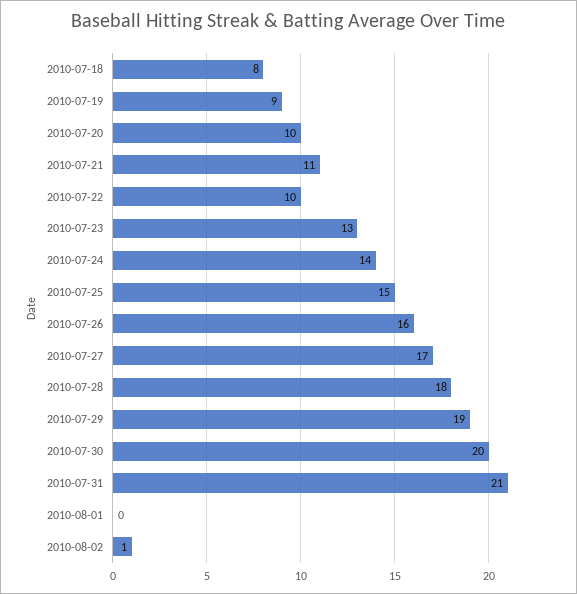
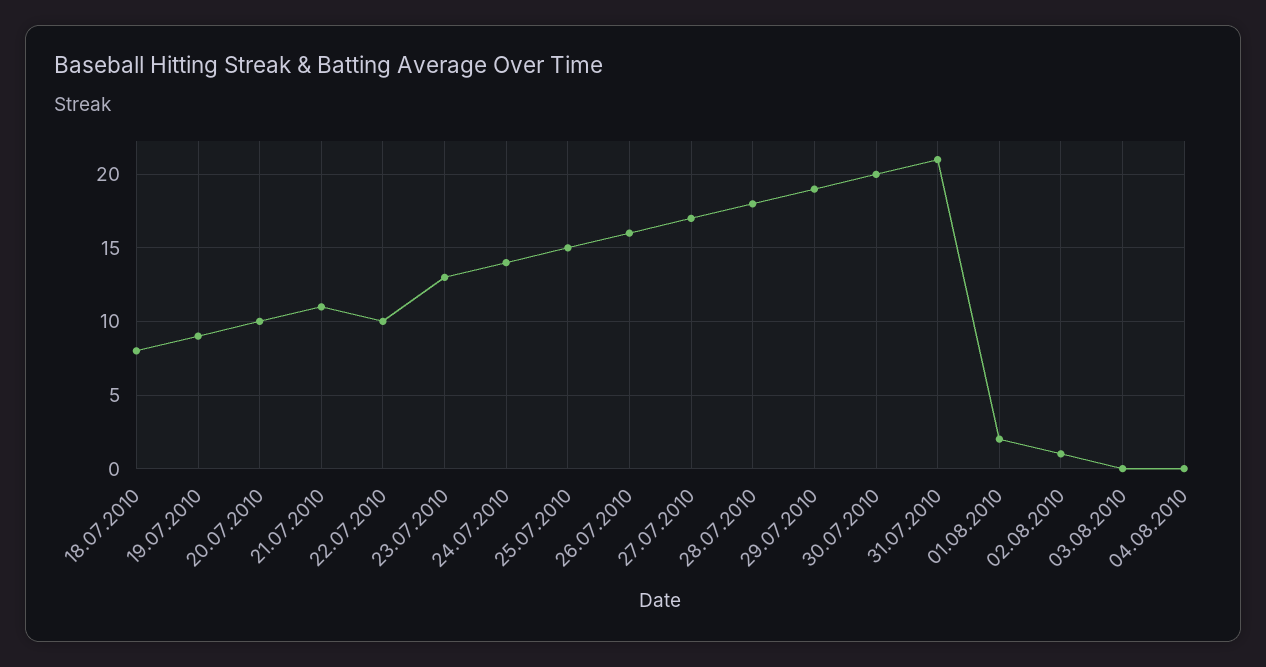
2010-08-01: 0 -> 2
03.08.2010: none -> 0
04.08.2010: none -> 0

